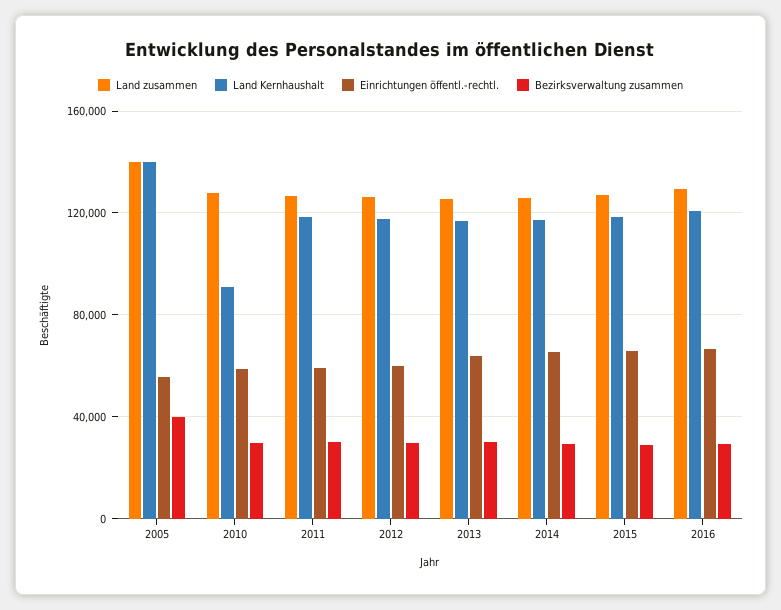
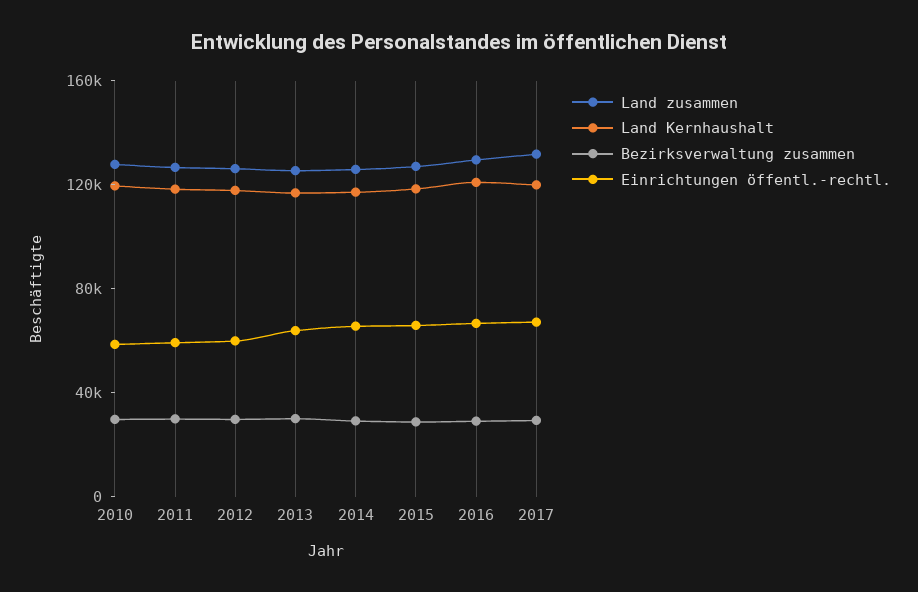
Land zusammen, 2005: 140000 -> none
Land Kernhaushalt, 2005: 140000 -> none
Einrichtungen öffentl.-rechtl., 2005: 55000 -> none
Bezirksverwaltung zusammen, 2005: 40000 -> none
Land Kernhaushalt, 2010: 90000 -> 120000
Land zusammen, 2017: none -> 130000
Land Kernhaushalt, 2017: none -> 120000
Bezirksverwaltung zusammen, 2017: none -> 30000
Einrichtungen öffentl.-rechtl., 2017: none -> 70000

